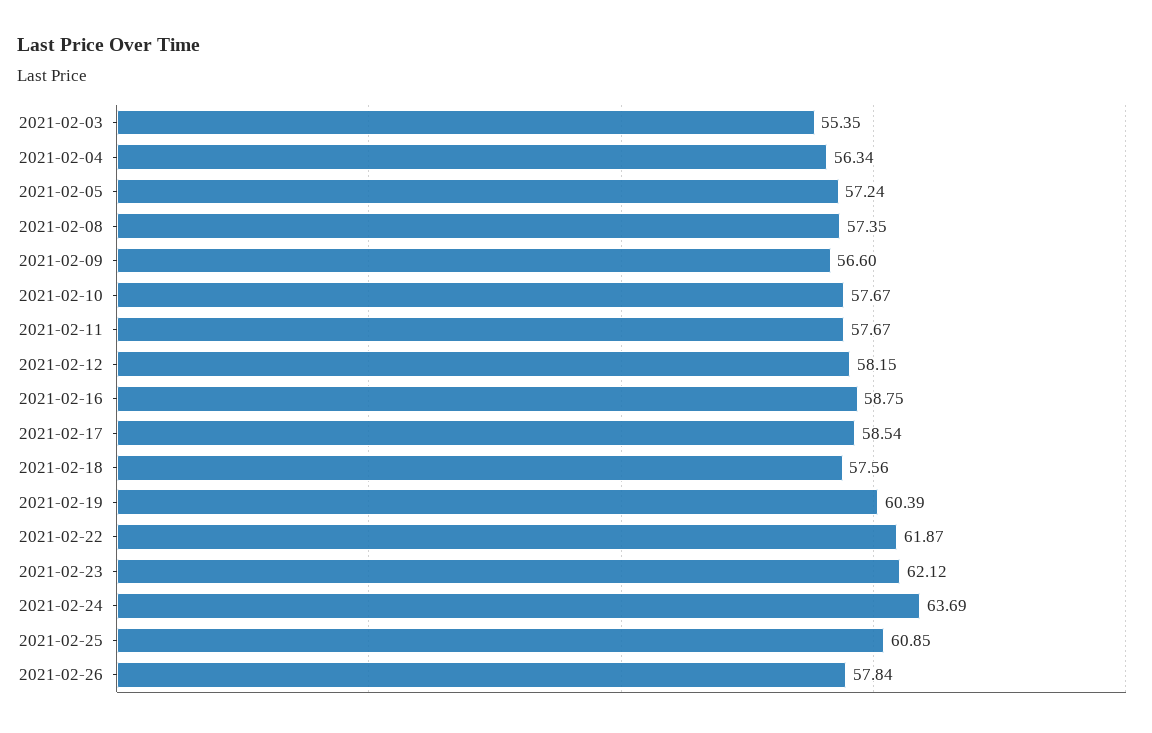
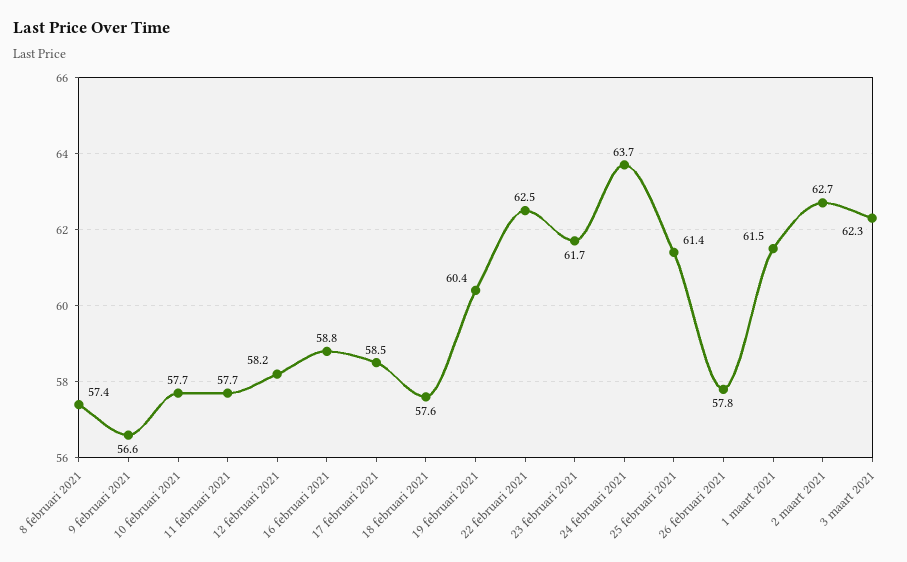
2021-02-03: 55.35 -> none
2021-02-04: 56.34 -> none
2021-02-05: 57.24 -> none
2021-02-22: 61.87 -> 62.5
2021-02-23: 62.12 -> 61.7
2021-02-25: 60.85 -> 61.4
1 maart 2021: none -> 61.5
2 maart 2021: none -> 62.7
3 maart 2021: none -> 62.3

